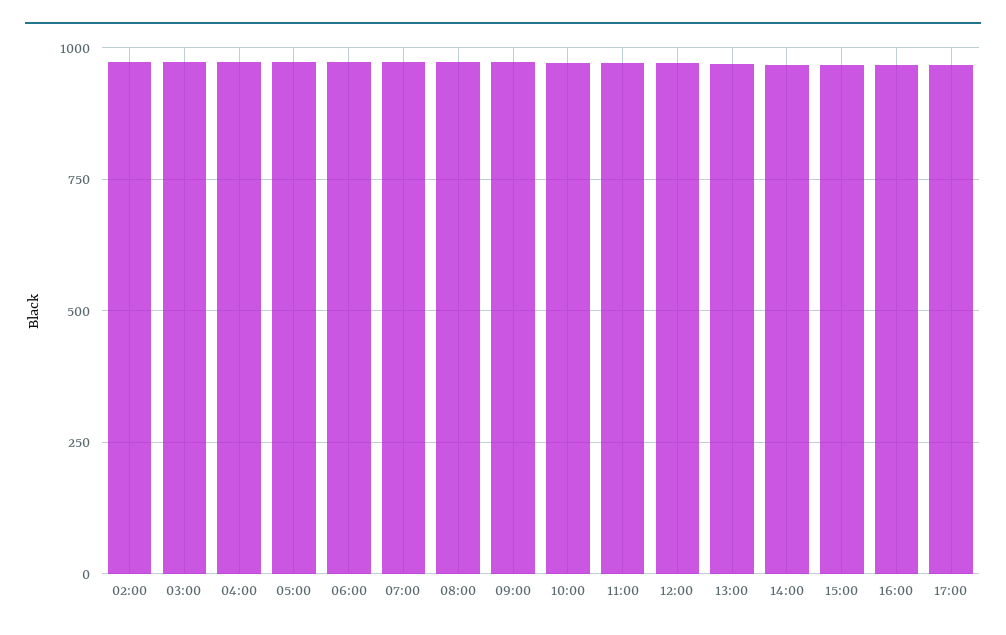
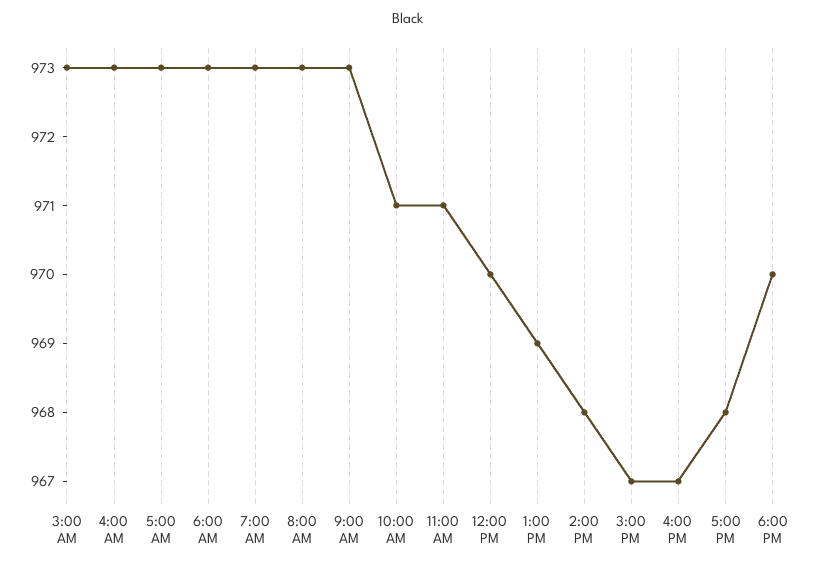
02:00: 975 -> none
6:00 PM: none -> 970

